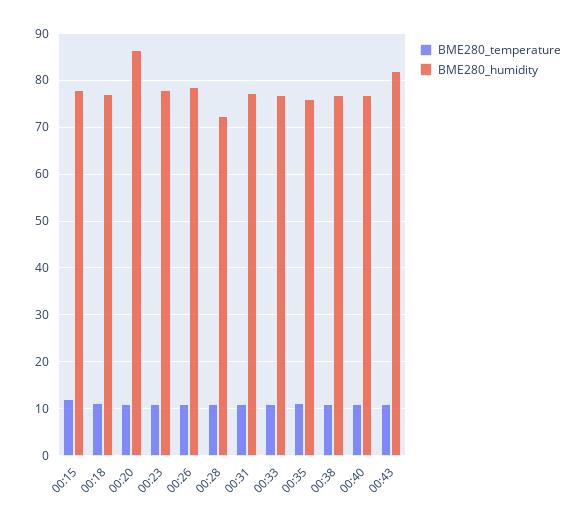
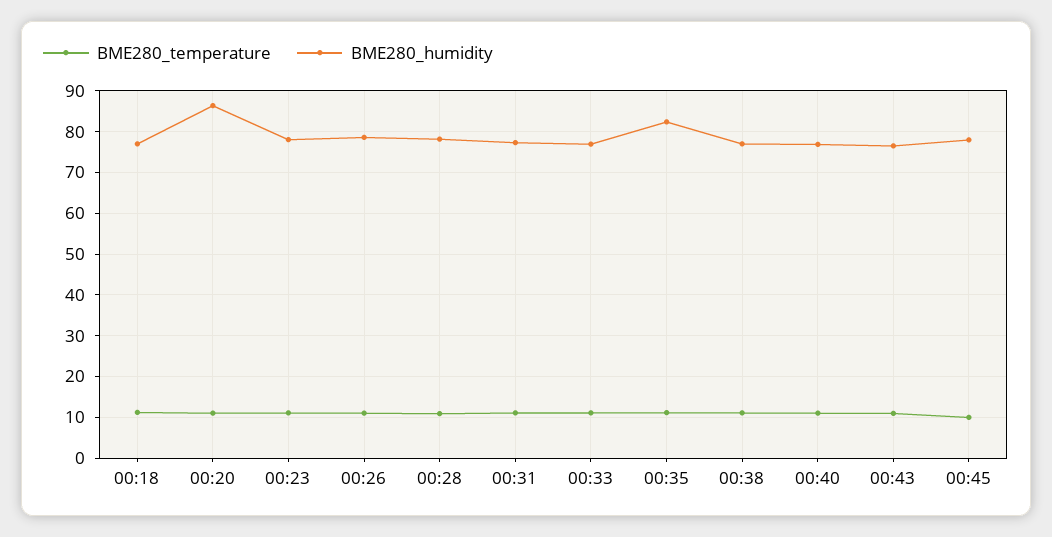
BME280_temperature, 00:15: 12 -> none
BME280_humidity, 00:15: 78 -> none
BME280_humidity, 00:28: 72 -> 78
BME280_humidity, 00:35: 76 -> 82
BME280_humidity, 00:43: 82 -> 76
BME280_temperature, 00:45: none -> 10
BME280_humidity, 00:45: none -> 78

